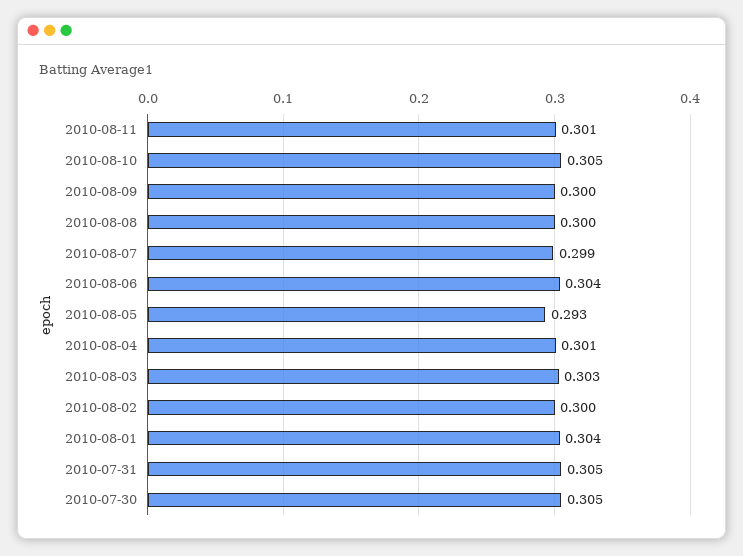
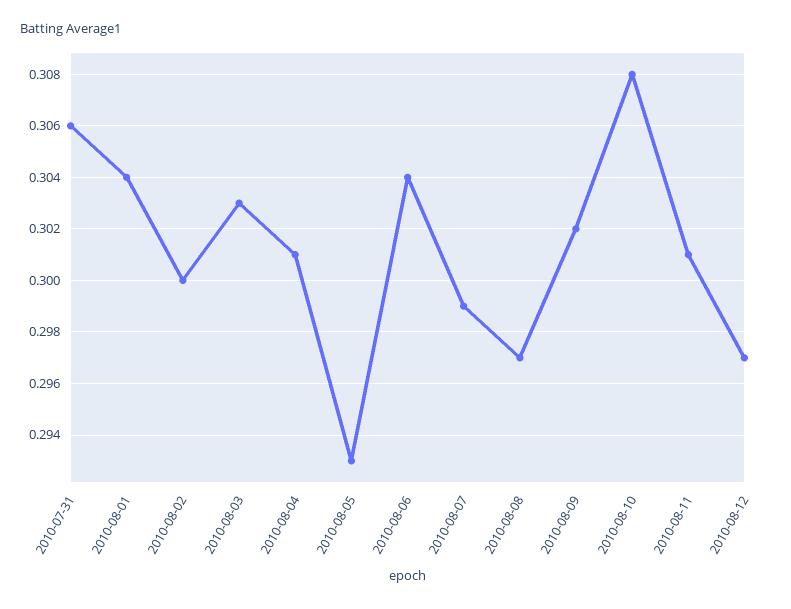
2010-08-10: 0.305 -> 0.308
2010-08-09: 0.3 -> 0.302
2010-08-08: 0.3 -> 0.297
2010-07-31: 0.305 -> 0.306
2010-07-30: 0.305 -> none
2010-08-12: none -> 0.297

